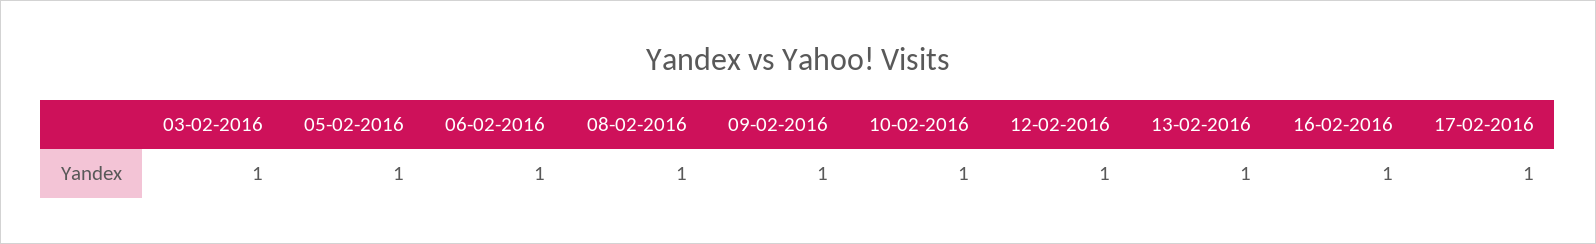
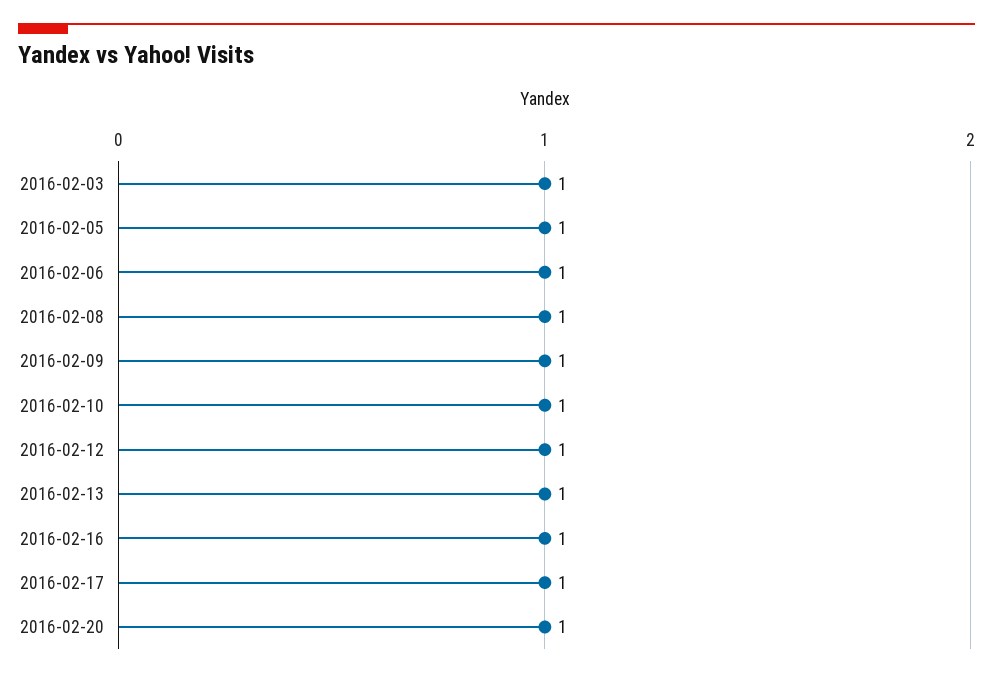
2016-02-20: none -> 1

